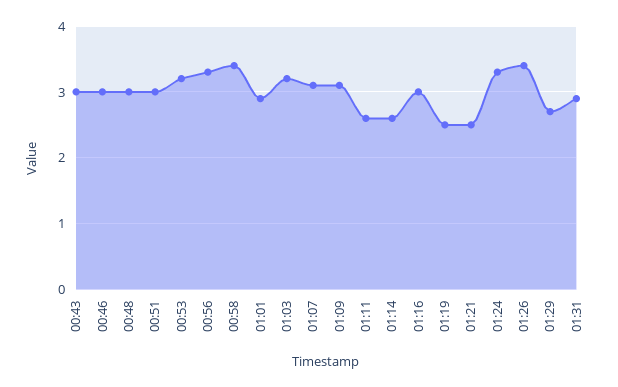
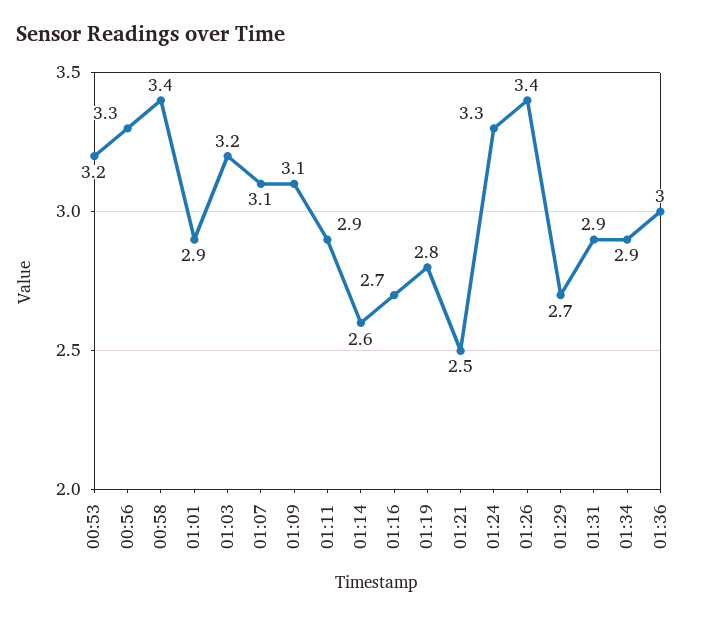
00:43: 3 -> none
00:46: 3 -> none
00:48: 3 -> none
00:51: 3 -> none
01:11: 2.6 -> 2.9
01:16: 3 -> 2.7
01:19: 2.5 -> 2.8
01:34: none -> 2.9
01:36: none -> 3

